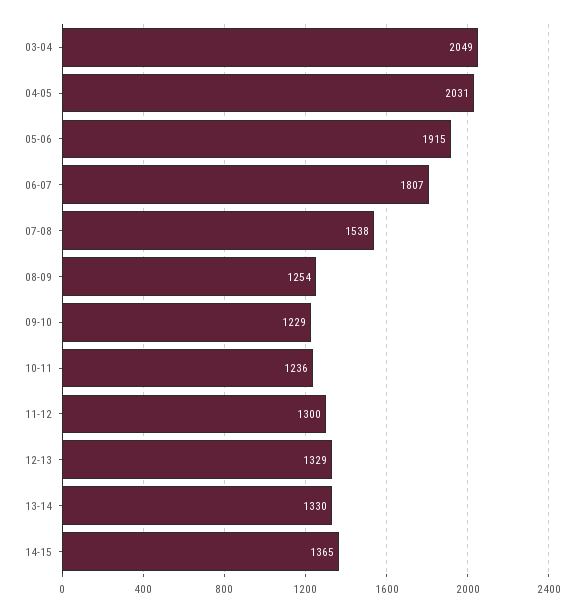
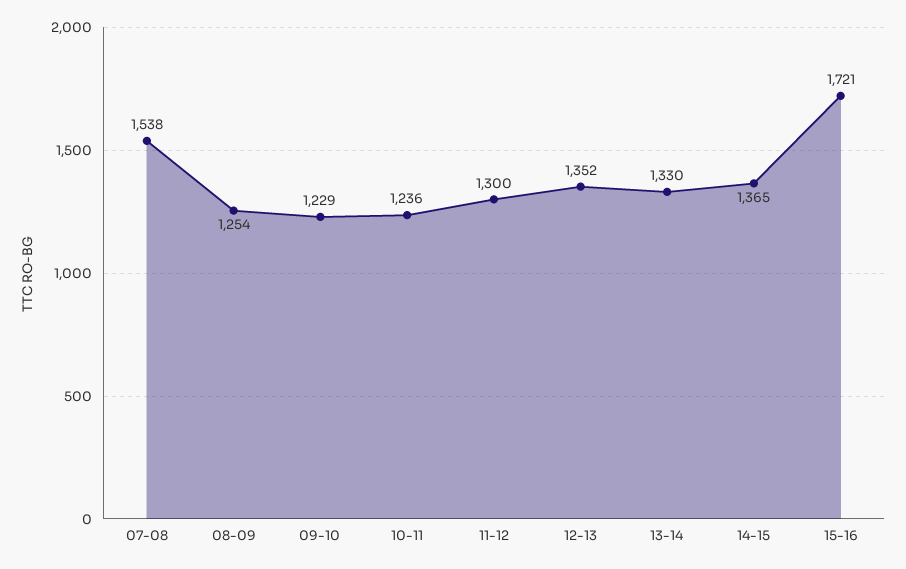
03-04: 2049 -> none
04-05: 2031 -> none
05-06: 1915 -> none
06-07: 1807 -> none
12-13: 1329 -> 1352
15-16: none -> 1721

